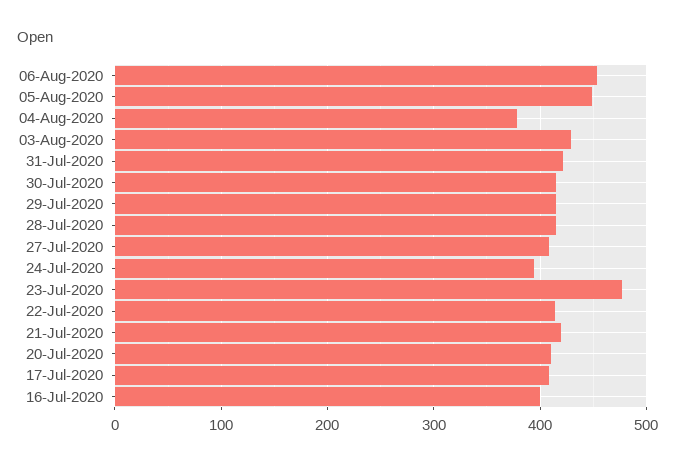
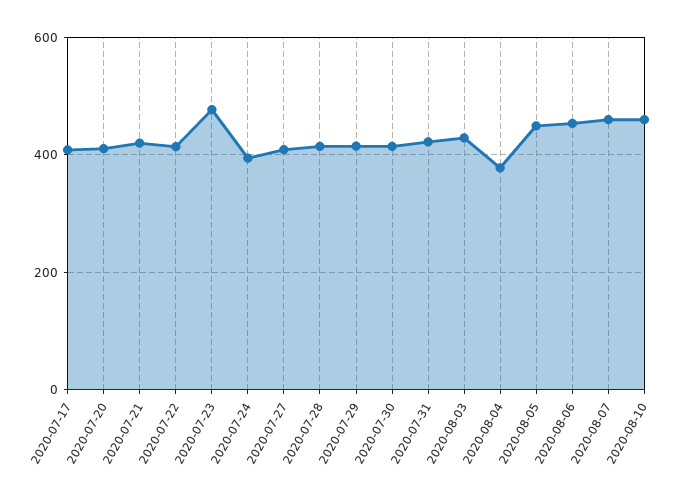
16-Jul-2020: 400 -> none
2020-08-07: none -> 460
2020-08-10: none -> 460

